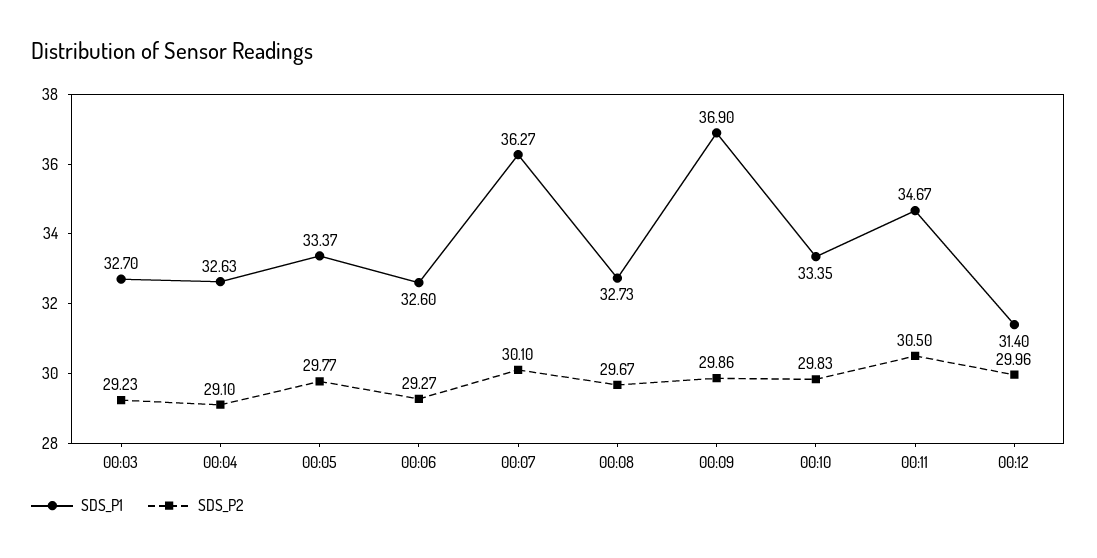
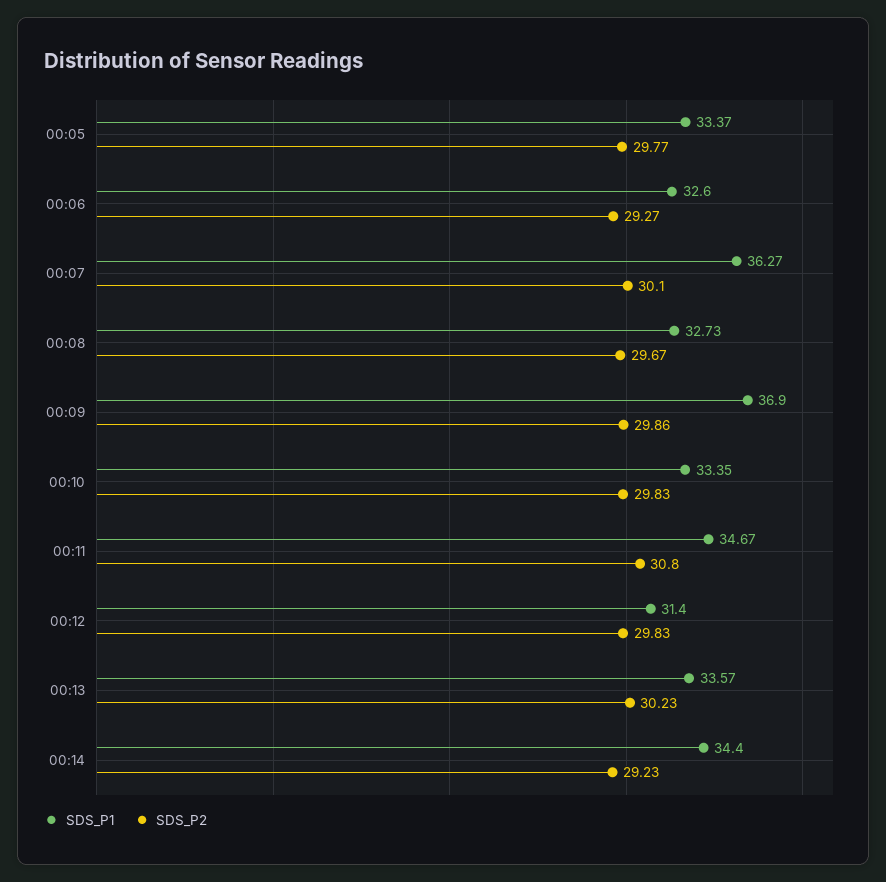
SDS_P1, 00:03: 32.7 -> none
SDS_P2, 00:03: 29.23 -> none
SDS_P1, 00:04: 32.63 -> none
SDS_P2, 00:04: 29.1 -> none
SDS_P2, 00:11: 30.5 -> 30.8
SDS_P2, 00:12: 29.96 -> 29.83
SDS_P1, 00:13: none -> 33.57
SDS_P2, 00:13: none -> 30.23
SDS_P1, 00:14: none -> 34.4
SDS_P2, 00:14: none -> 29.23

